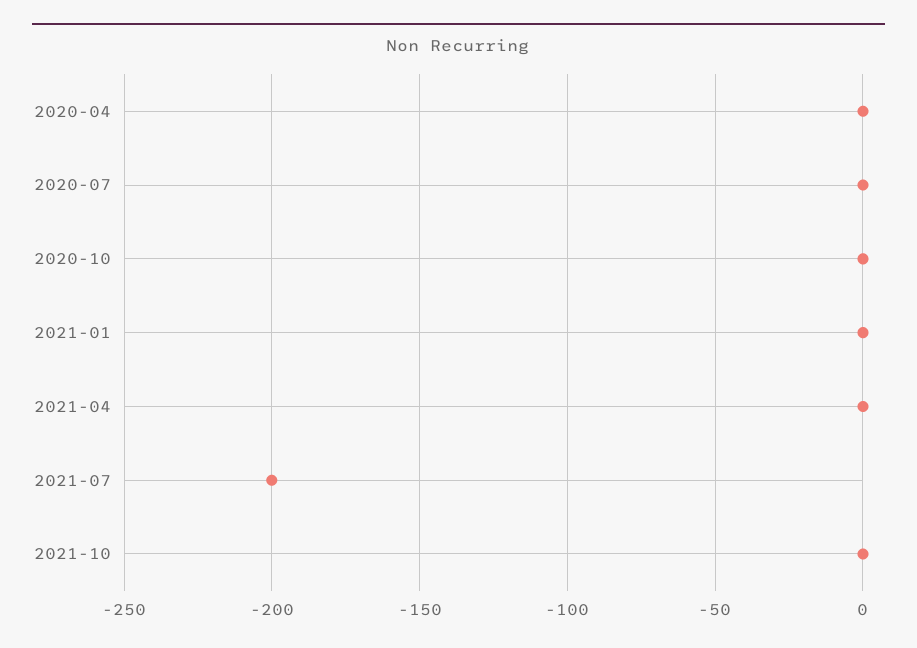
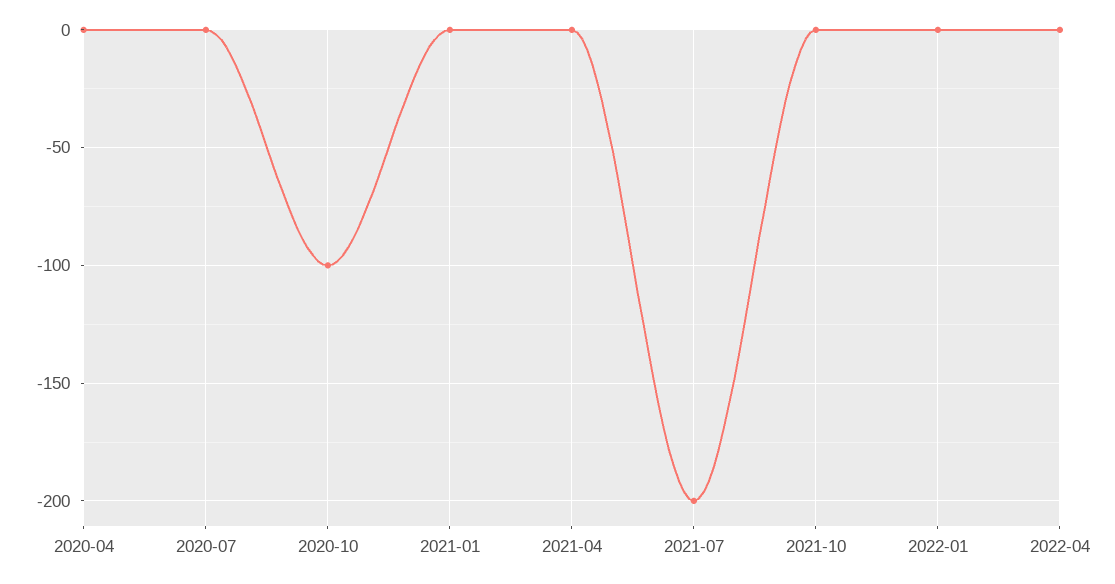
2020-10: 0 -> -100
2022-01: none -> 0
2022-04: none -> 0

